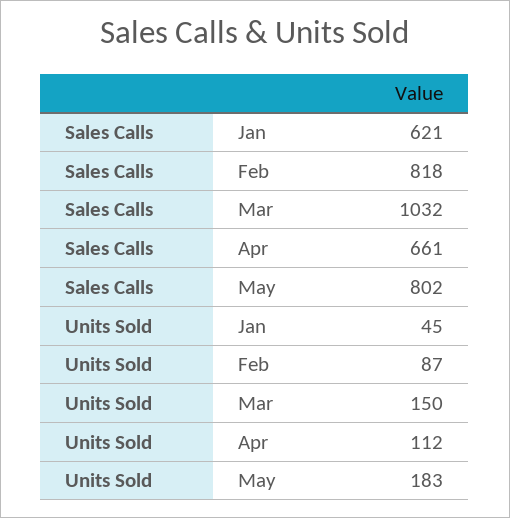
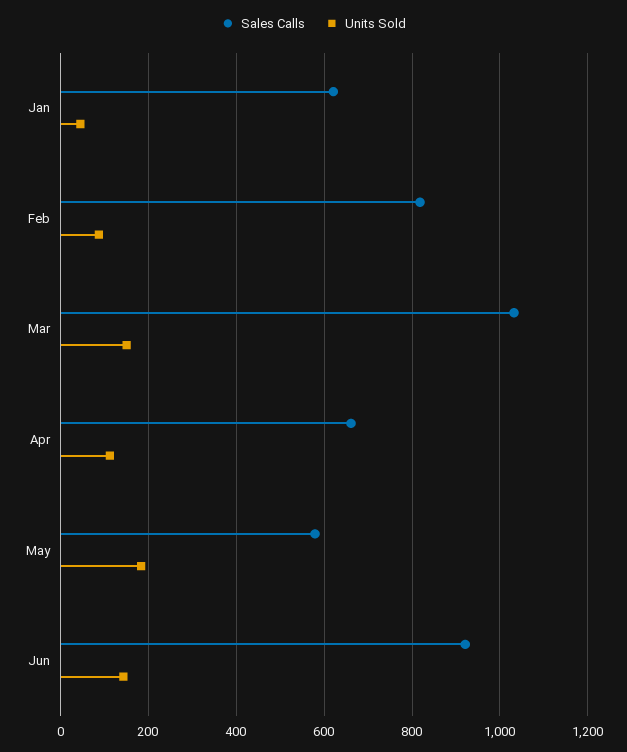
Sales Calls, May: 802 -> 580
Sales Calls, Jun: none -> 920
Units Sold, Jun: none -> 140

